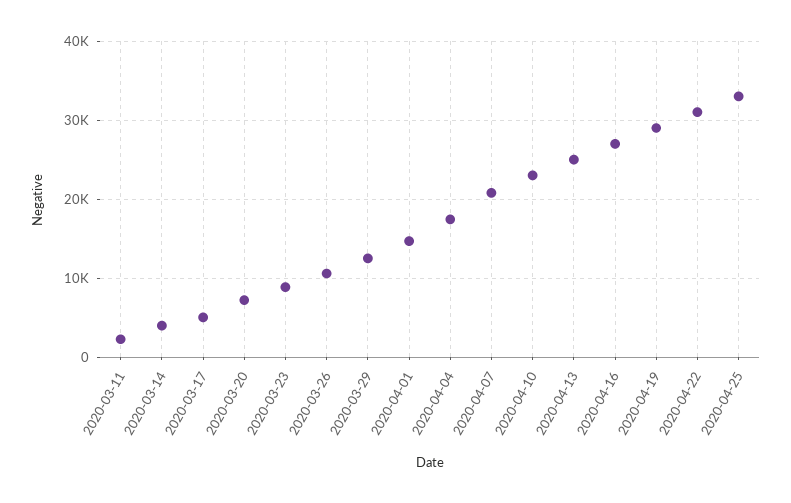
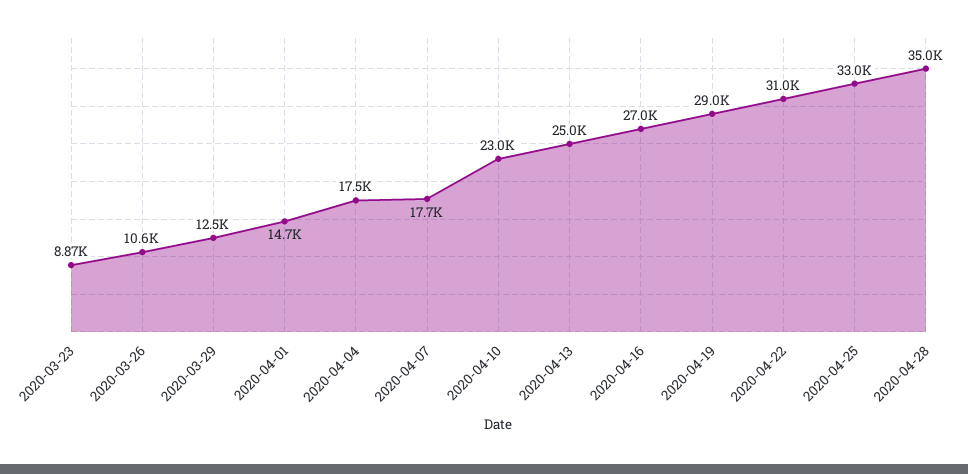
2020-03-11: 2000 -> none
2020-03-14: 4000 -> none
2020-03-17: 5000 -> none
2020-03-20: 7000 -> none
2020-04-07: 21000 -> 17700
2020-04-28: none -> 35000

